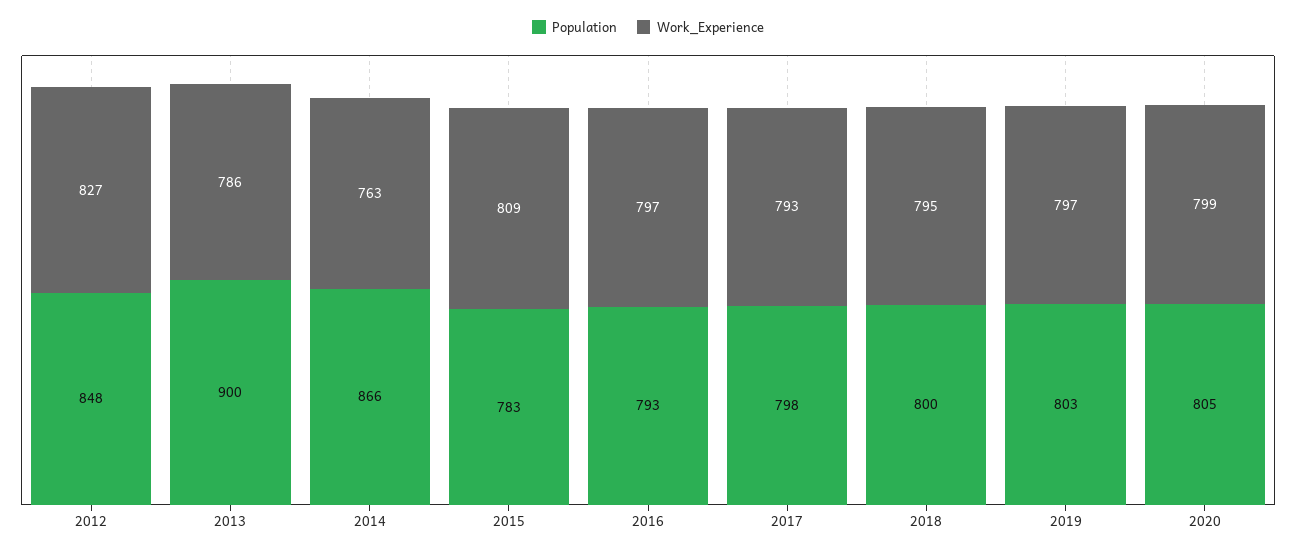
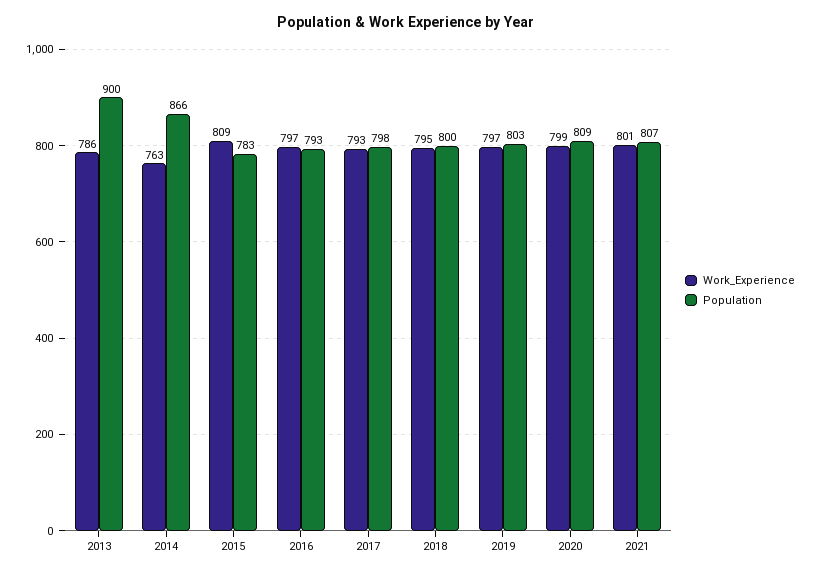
Population, 2012: 848 -> none
Work_Experience, 2012: 827 -> none
Population, 2020: 805 -> 809
Work_Experience, 2021: none -> 801
Population, 2021: none -> 807

